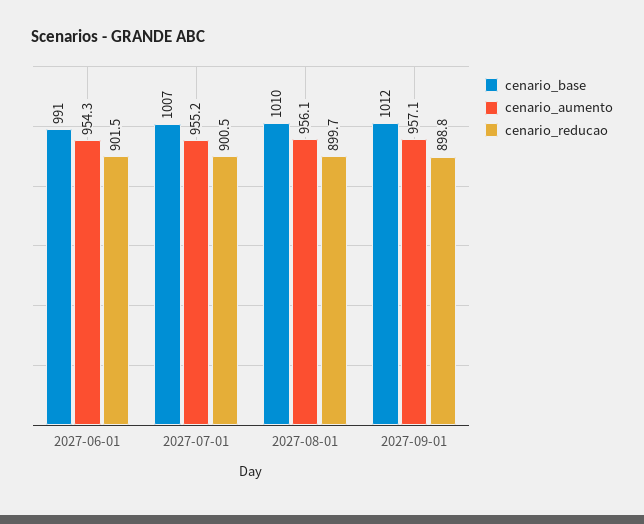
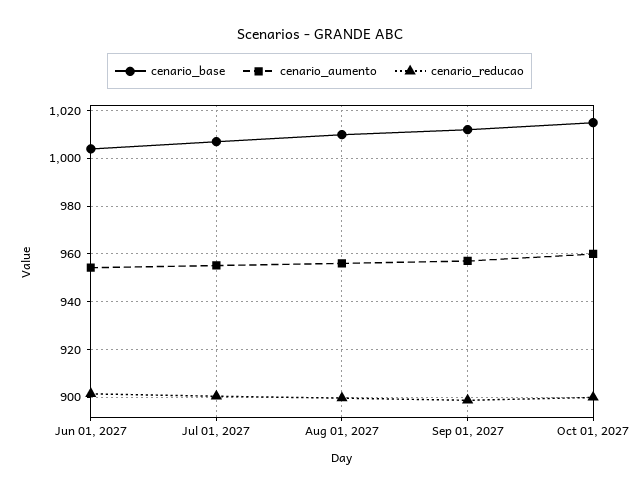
cenario_base, 2027-06-01: 991 -> 1005
cenario_base, Oct 01, 2027: none -> 1015
cenario_aumento, Oct 01, 2027: none -> 960
cenario_reducao, Oct 01, 2027: none -> 900

